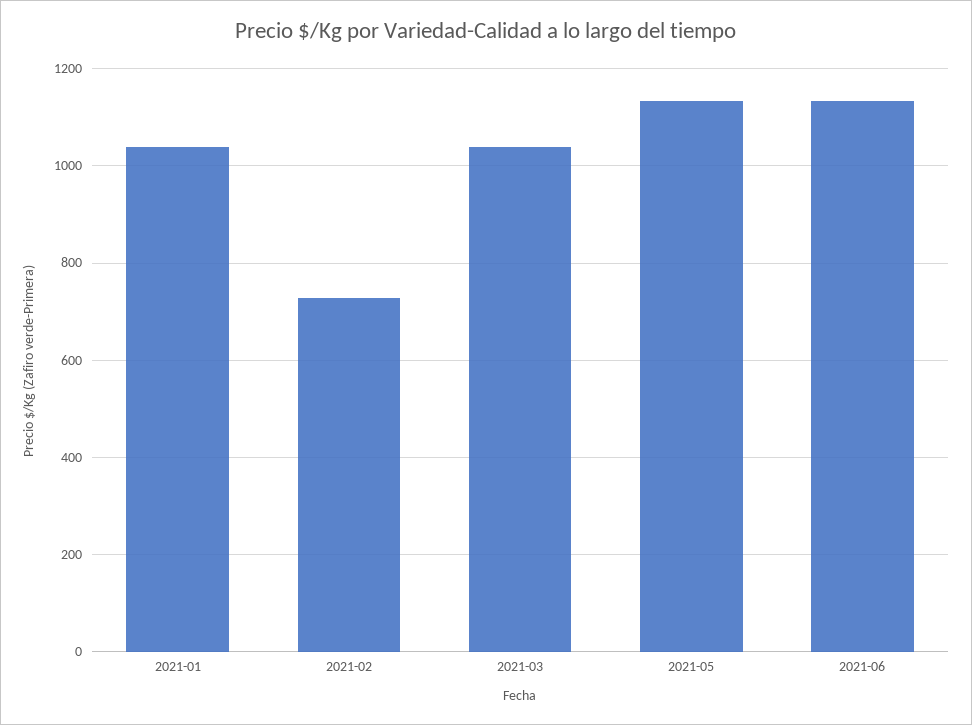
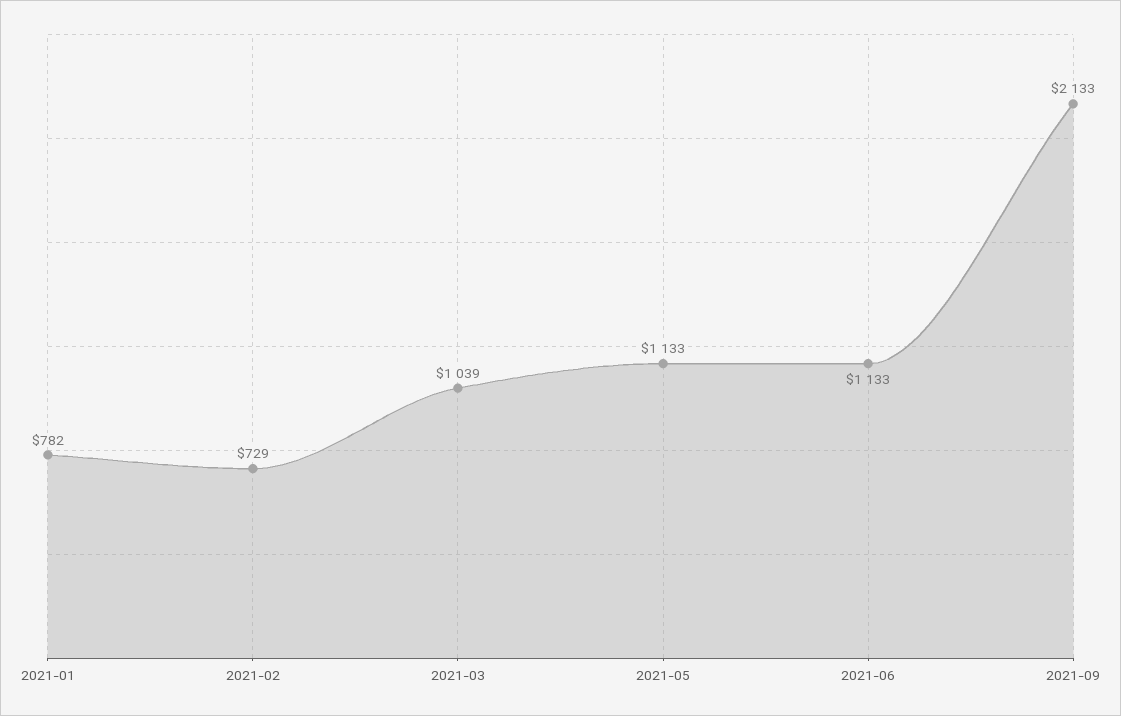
2021-01: 1040 -> 782
2021-09: none -> 2133

